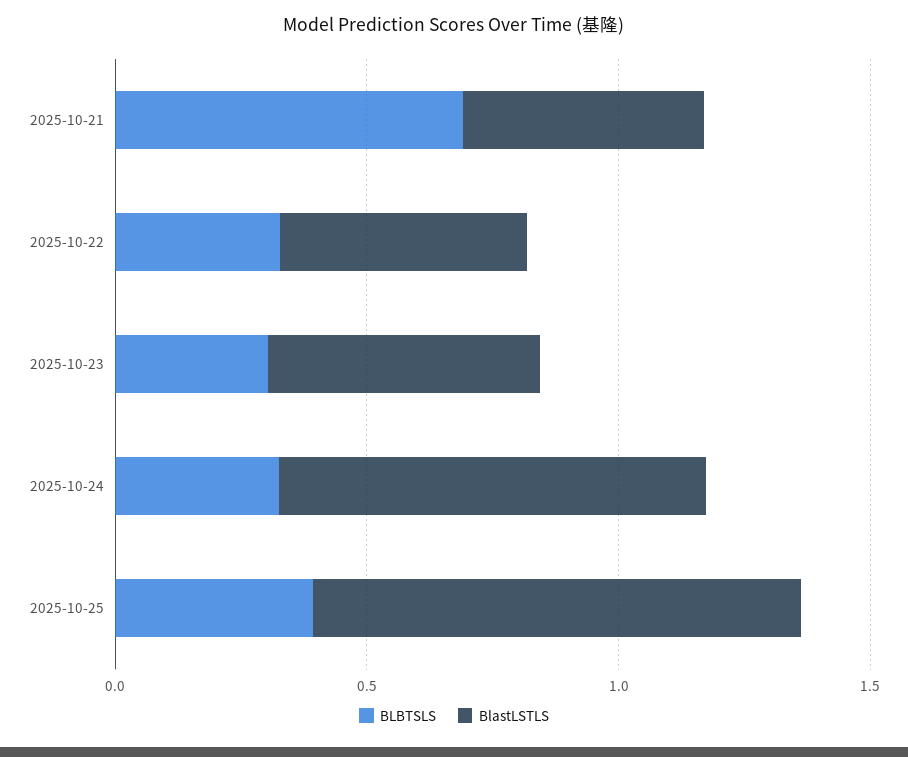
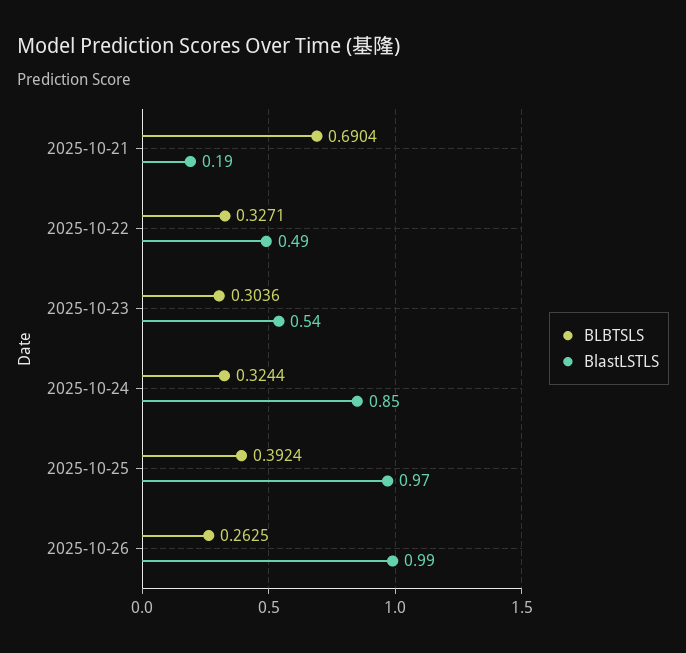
BlastLSTLS, 2025-10-21: 0.5 -> 0.19
BLBTSLS, 2025-10-26: none -> 0.2625
BlastLSTLS, 2025-10-26: none -> 0.99

